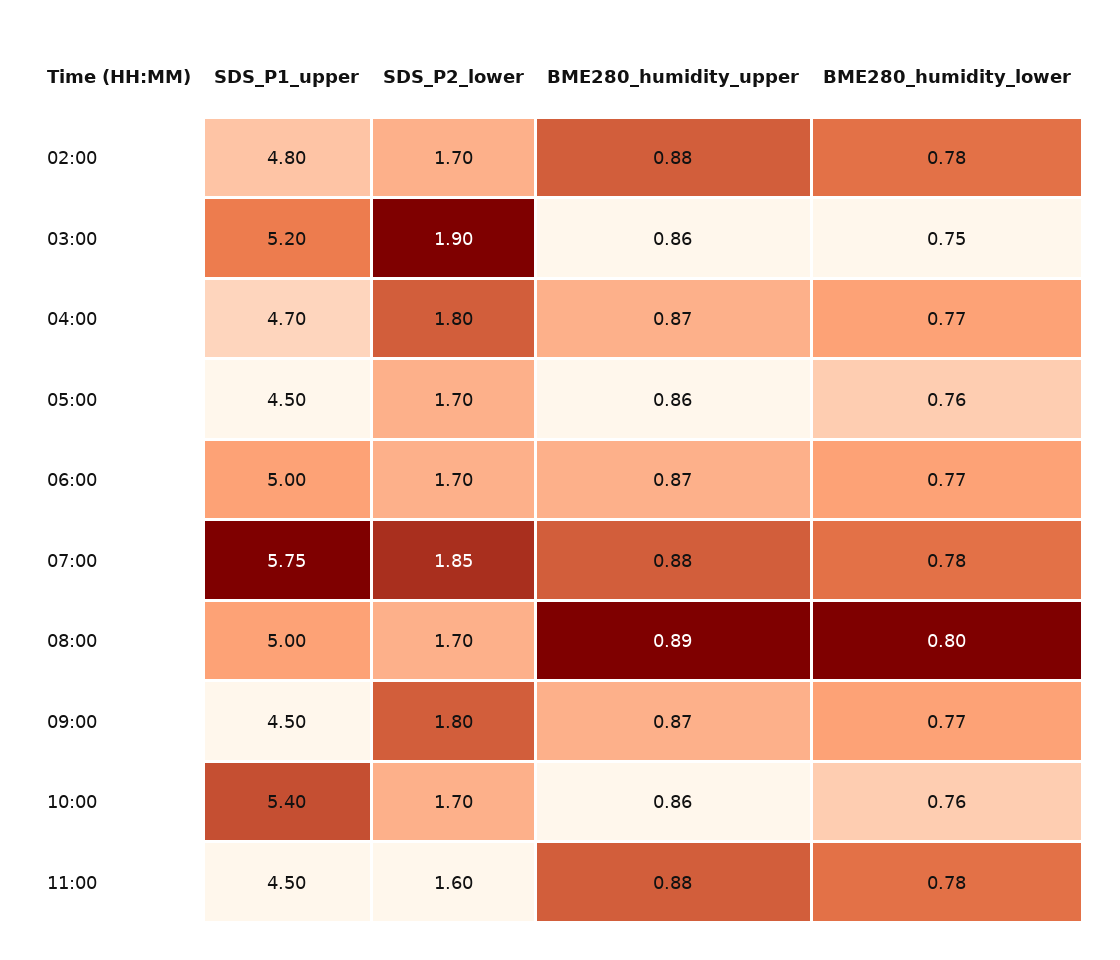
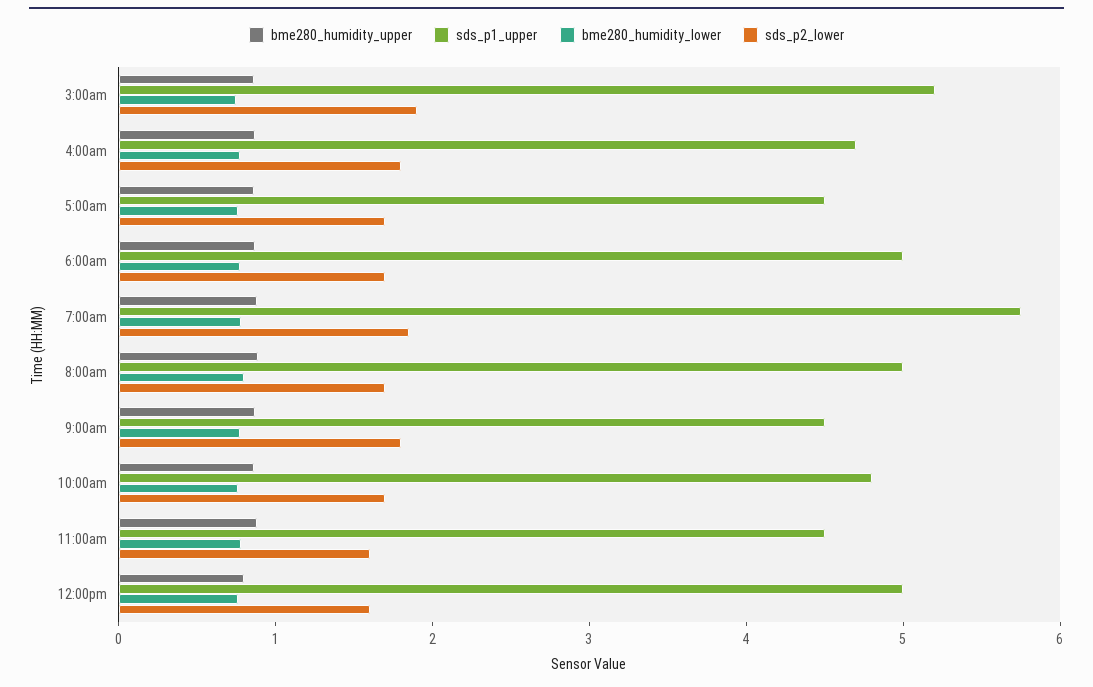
SDS_P1_upper, 02:00: 4.8 -> none
SDS_P2_lower, 02:00: 1.7 -> none
BME280_humidity_upper, 02:00: 0.88 -> none
BME280_humidity_lower, 02:00: 0.78 -> none
SDS_P1_upper, 10:00: 5.4 -> 4.8
BME280_humidity_upper, 12:00pm: none -> 0.8
SDS_P1_upper, 12:00pm: none -> 5
BME280_humidity_lower, 12:00pm: none -> 0.8
SDS_P2_lower, 12:00pm: none -> 1.6

